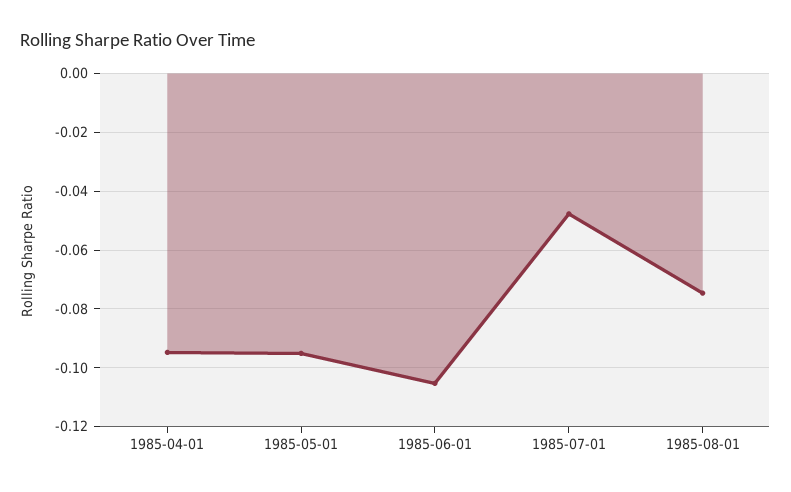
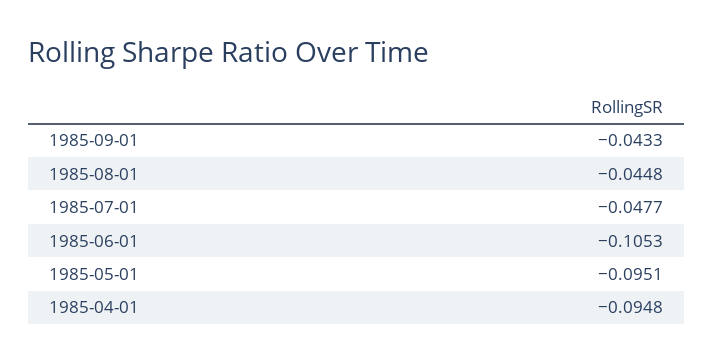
1985-08-01: -0.075 -> -0.0448
1985-09-01: none -> -0.0433

